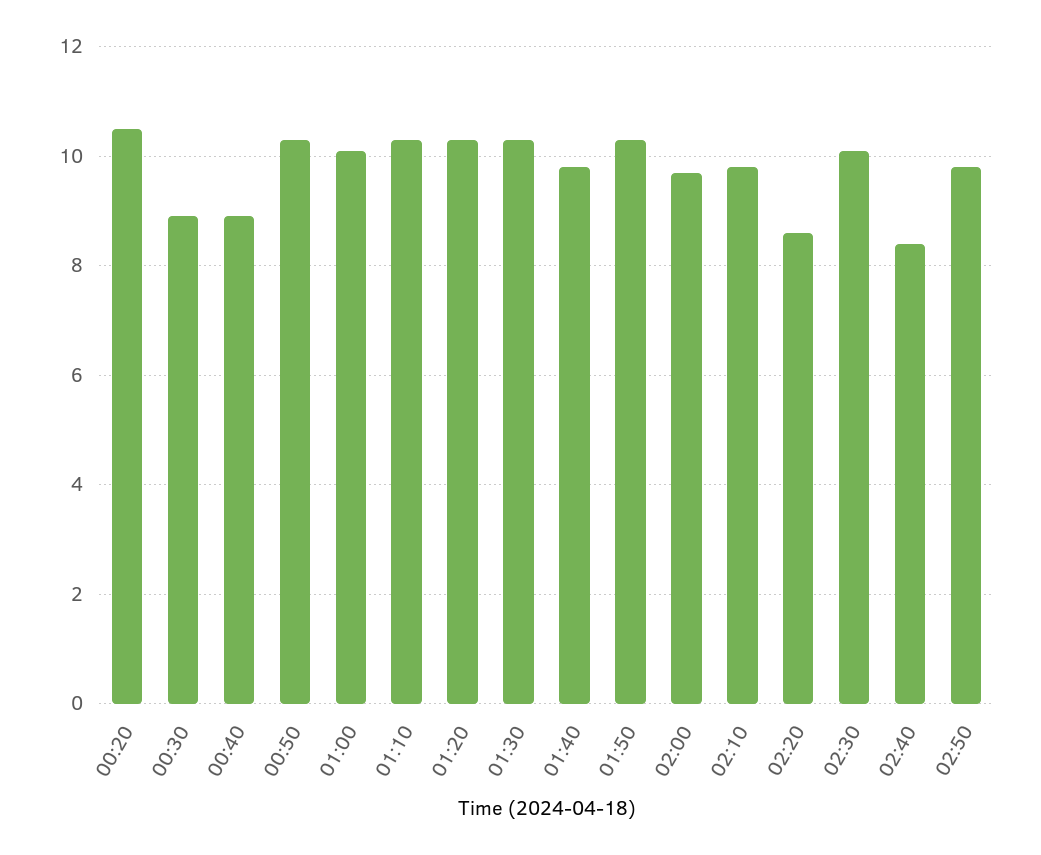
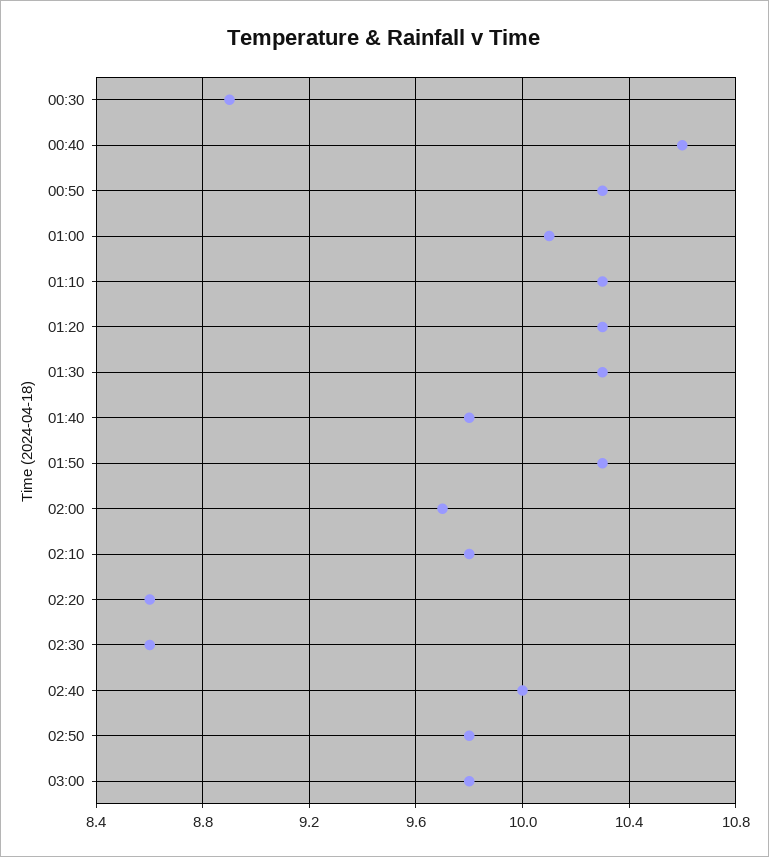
00:20: 10.5 -> none
00:40: 9 -> 10.6
02:30: 10 -> 8.6
02:40: 8.5 -> 10
03:00: none -> 9.8

